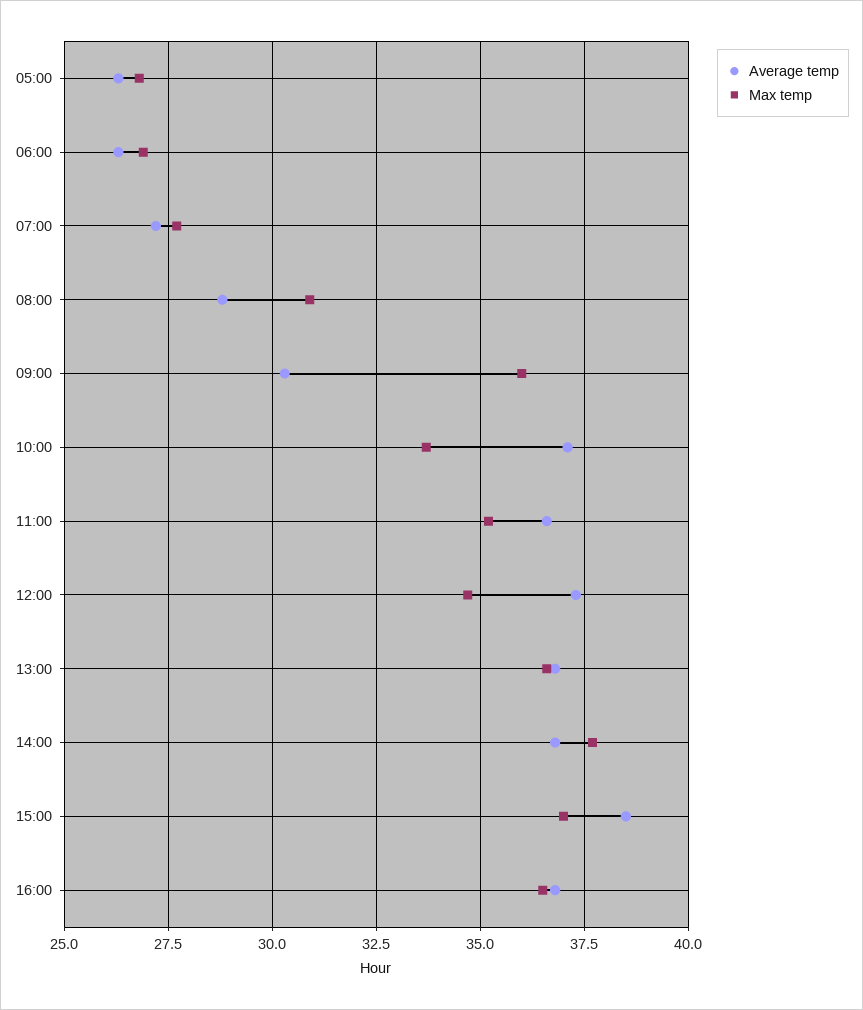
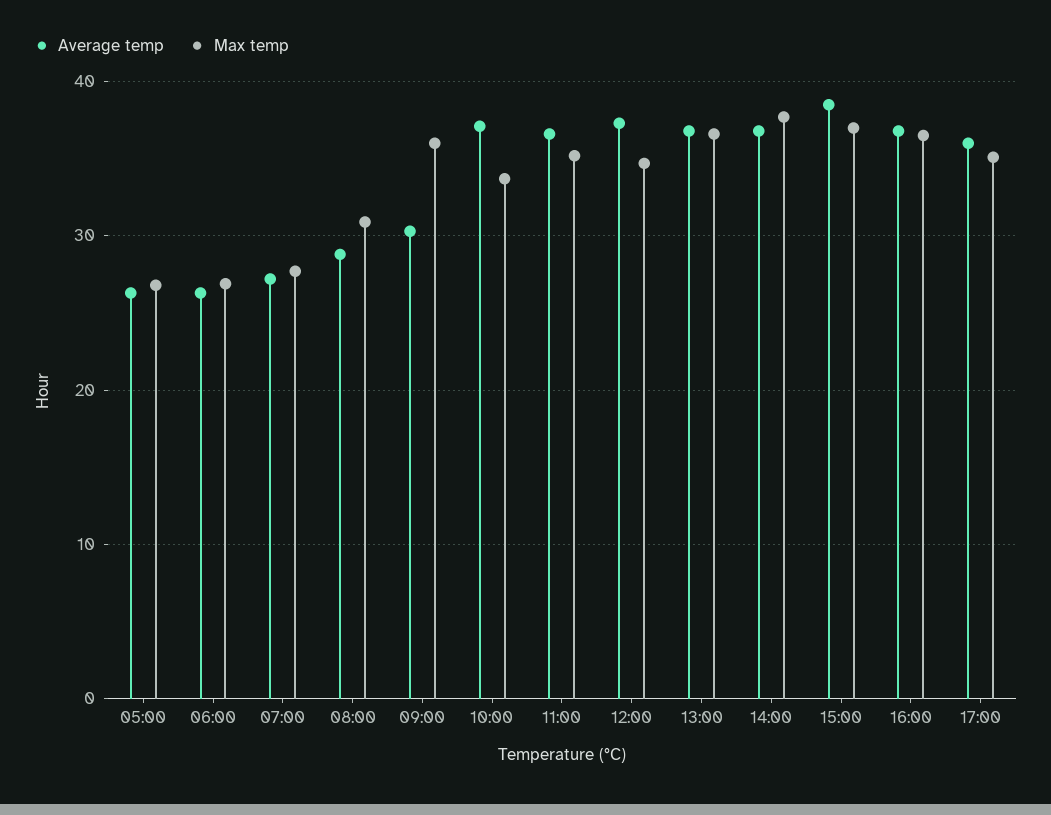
Average temp, 17:00: none -> 36
Max temp, 17:00: none -> 35

